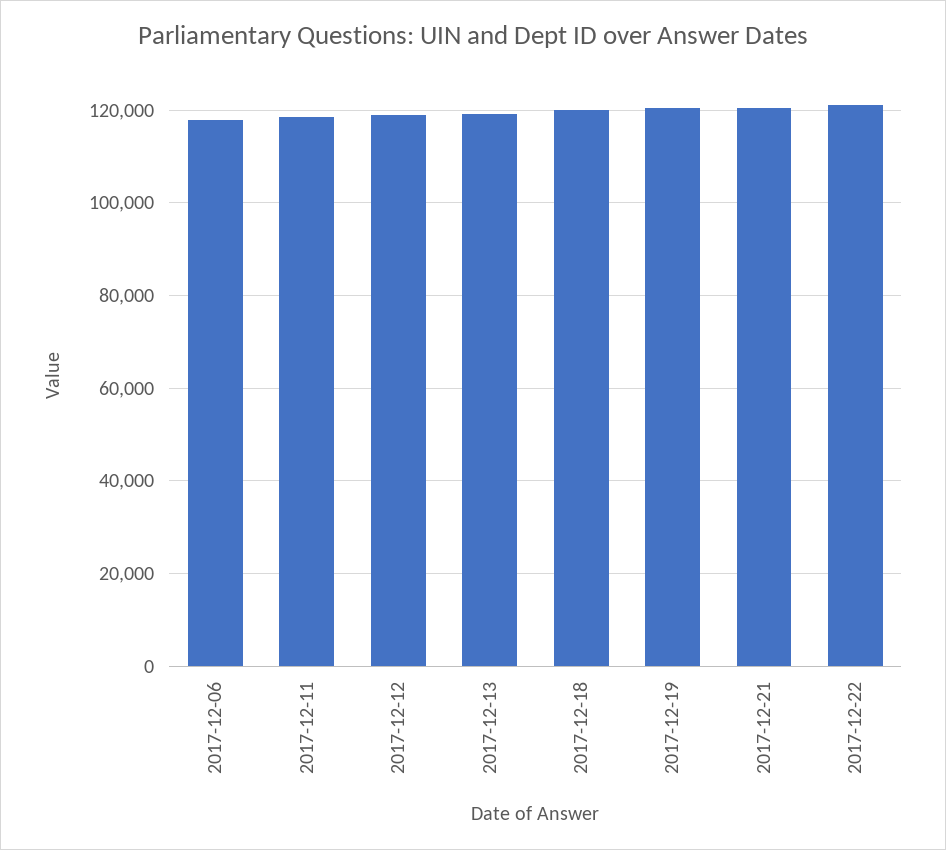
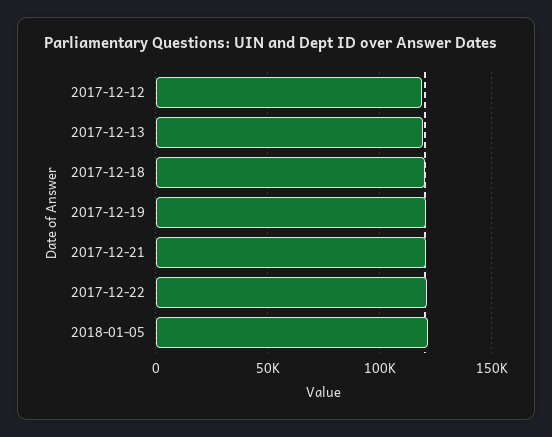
2017-12-06: 118000 -> none
2017-12-11: 118000 -> none
2018-01-05: none -> 120000

